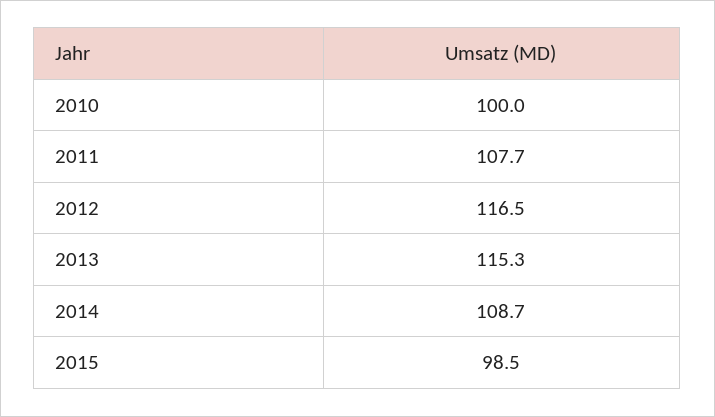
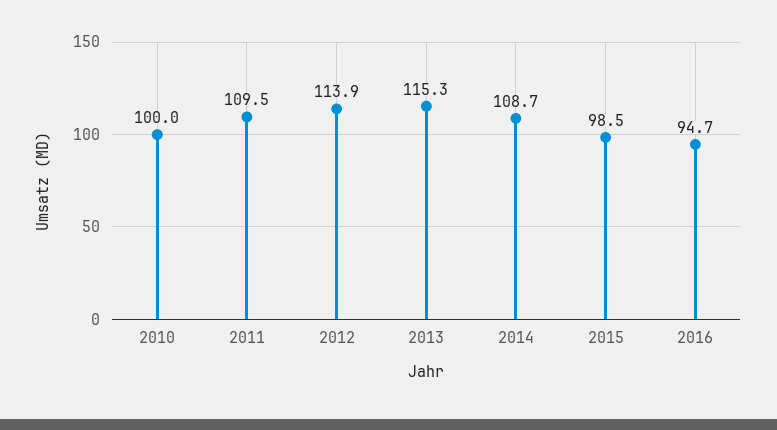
2011: 107.7 -> 109.5
2012: 116.5 -> 113.9
2016: none -> 94.7

